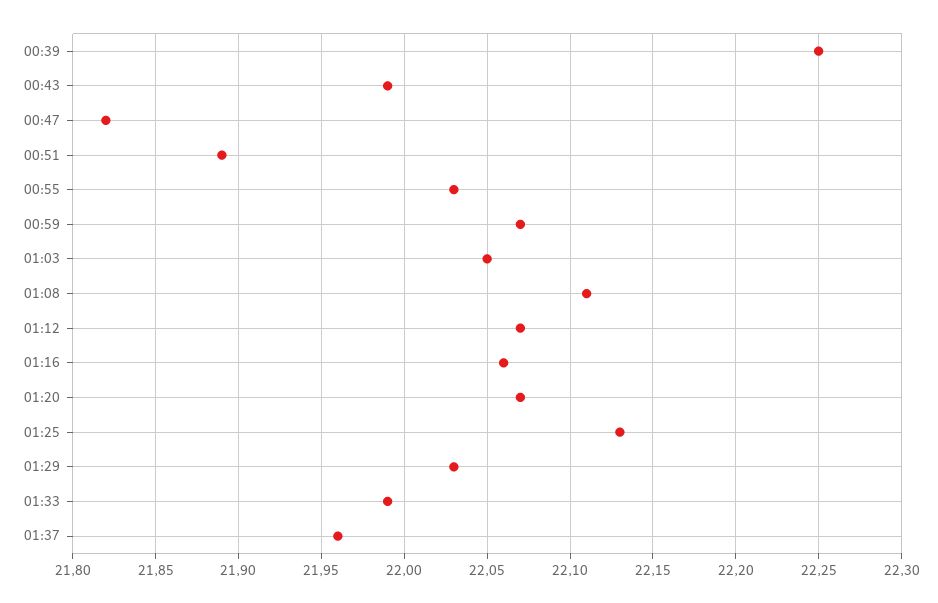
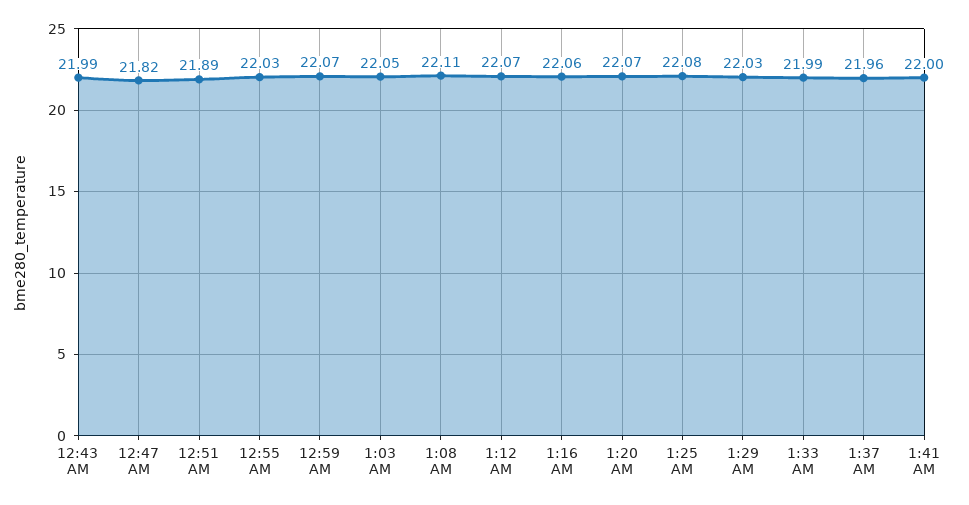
00:39: 22.25 -> none
01:25: 22.13 -> 22.08
1:41 AM: none -> 22

